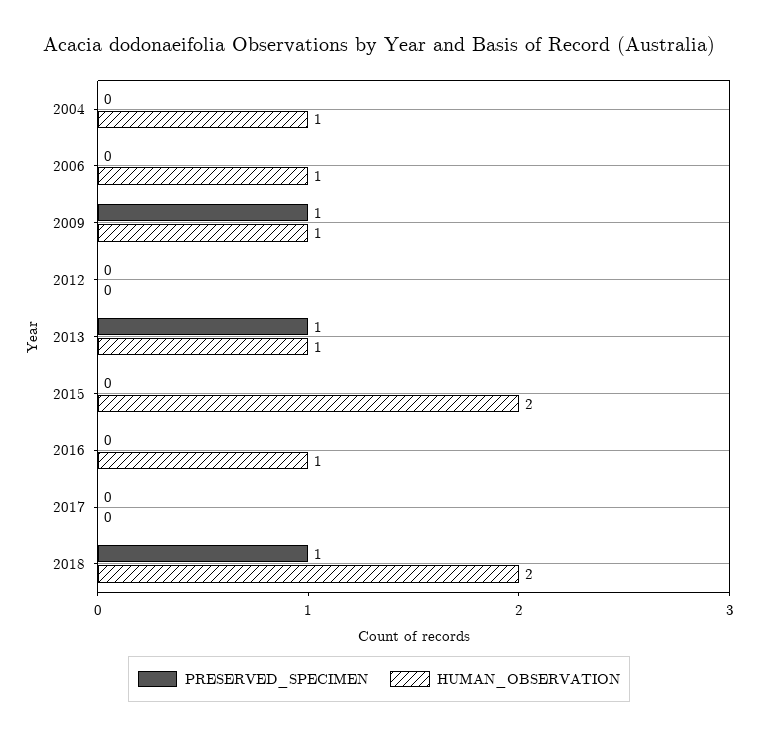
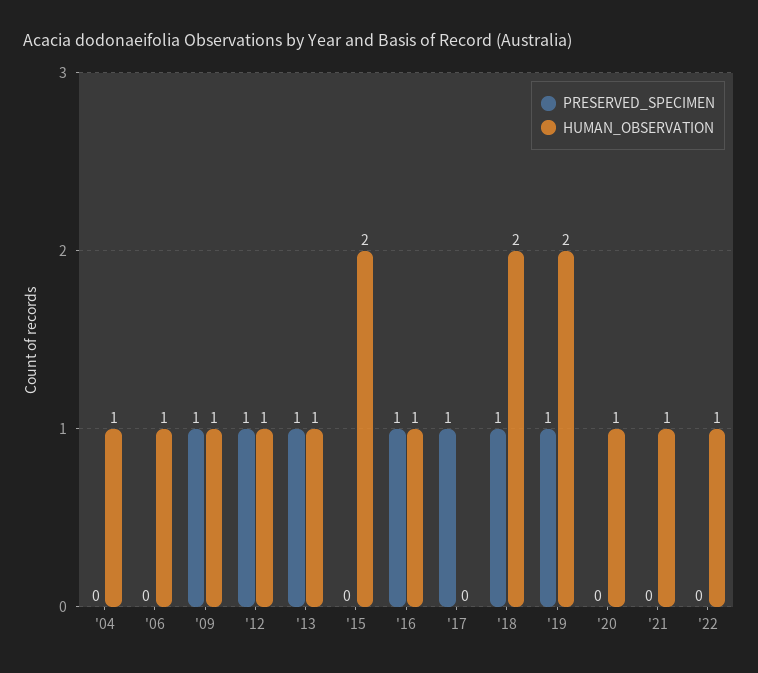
PRESERVED_SPECIMEN, 2012: 0 -> 1
HUMAN_OBSERVATION, 2012: 0 -> 1
PRESERVED_SPECIMEN, 2016: 0 -> 1
PRESERVED_SPECIMEN, 2017: 0 -> 1
PRESERVED_SPECIMEN, '19: none -> 1
HUMAN_OBSERVATION, '19: none -> 2
PRESERVED_SPECIMEN, '20: none -> 0
HUMAN_OBSERVATION, '20: none -> 1
PRESERVED_SPECIMEN, '21: none -> 0
HUMAN_OBSERVATION, '21: none -> 1
PRESERVED_SPECIMEN, '22: none -> 0
HUMAN_OBSERVATION, '22: none -> 1

